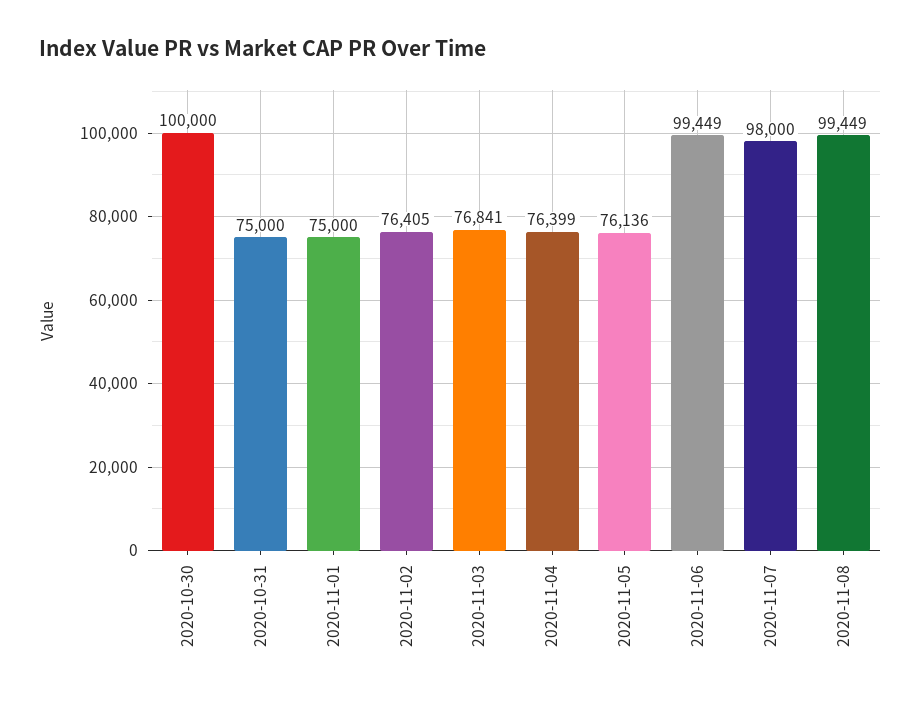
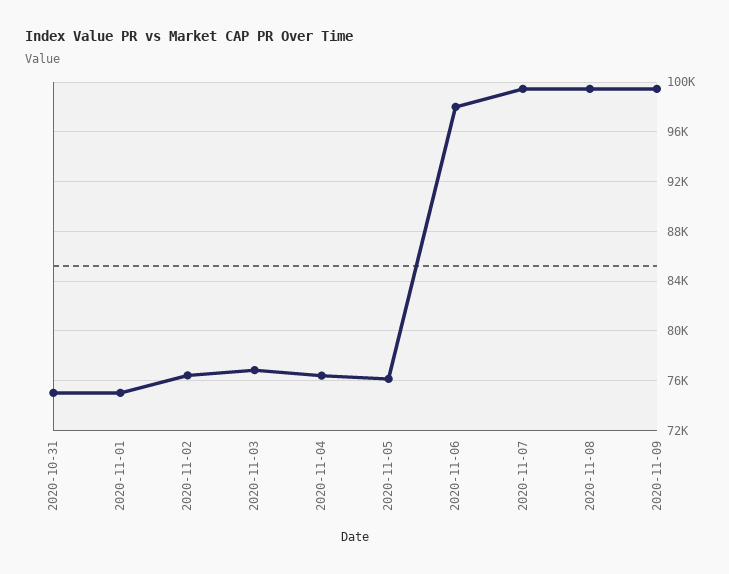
2020-10-30: 100000 -> none
2020-11-06: 99449 -> 98000
2020-11-07: 98000 -> 99500
2020-11-09: none -> 99500

